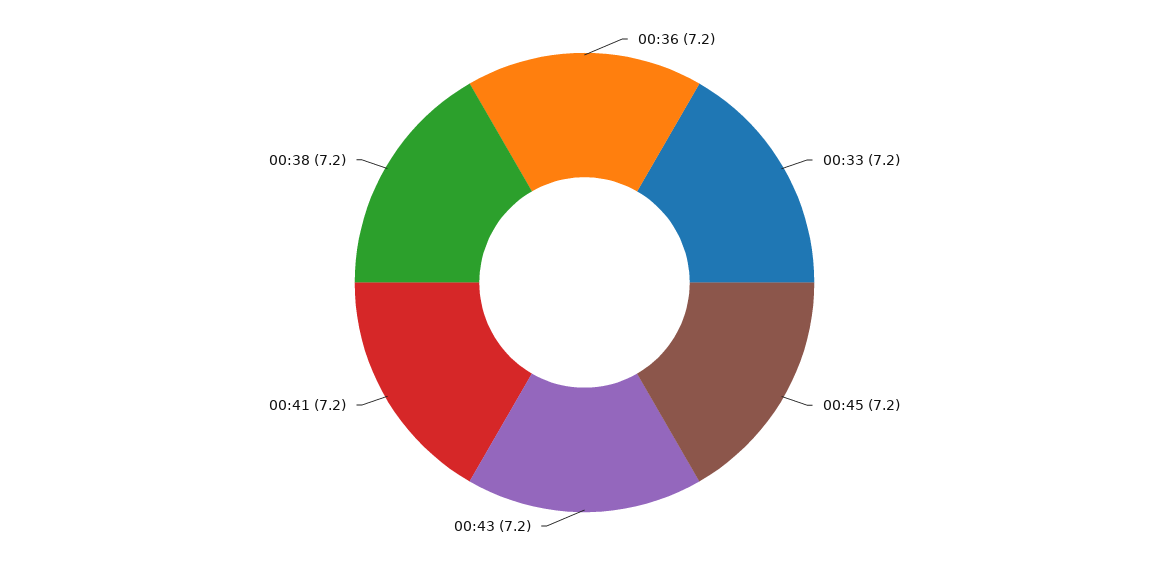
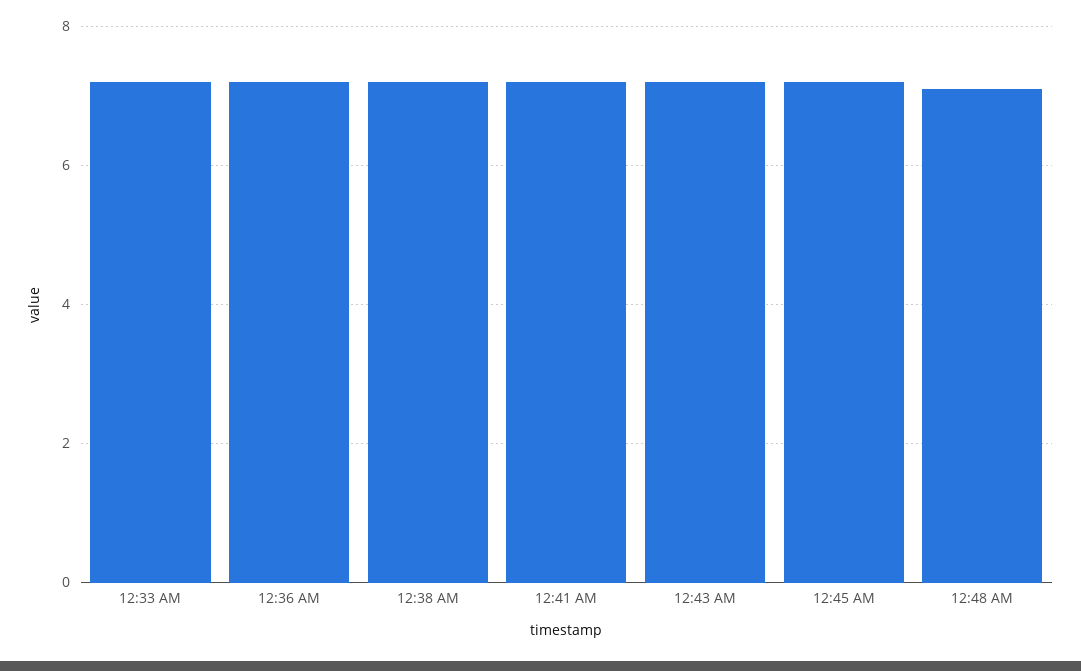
12:48 AM: none -> 7

